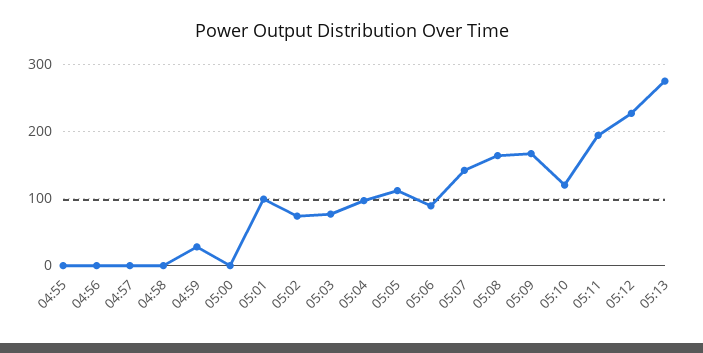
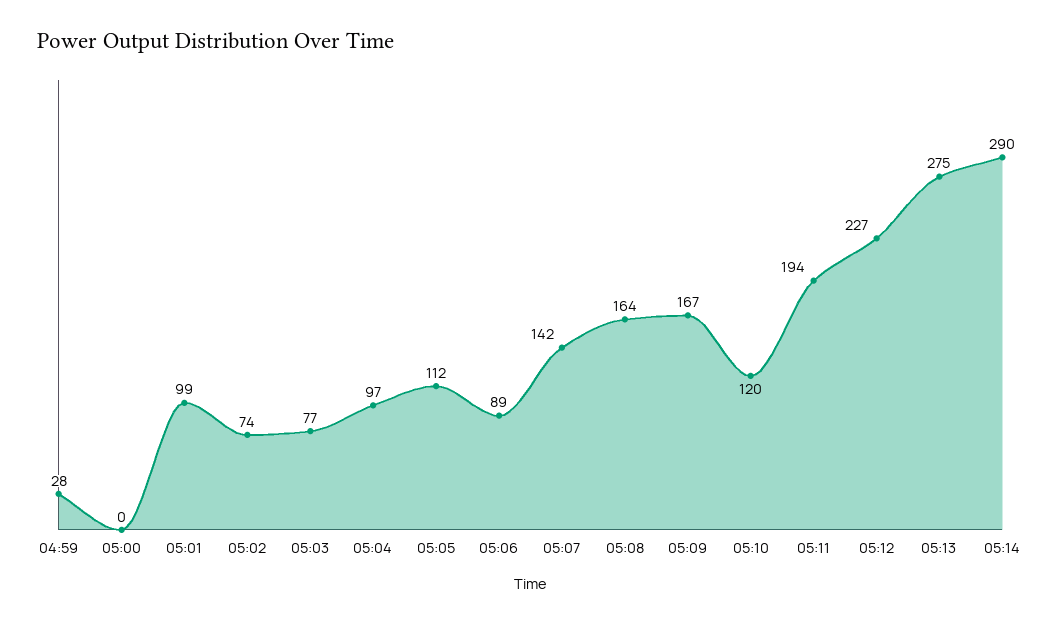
04:55: 0 -> none
04:56: 0 -> none
04:57: 0 -> none
04:58: 0 -> none
05:14: none -> 290

